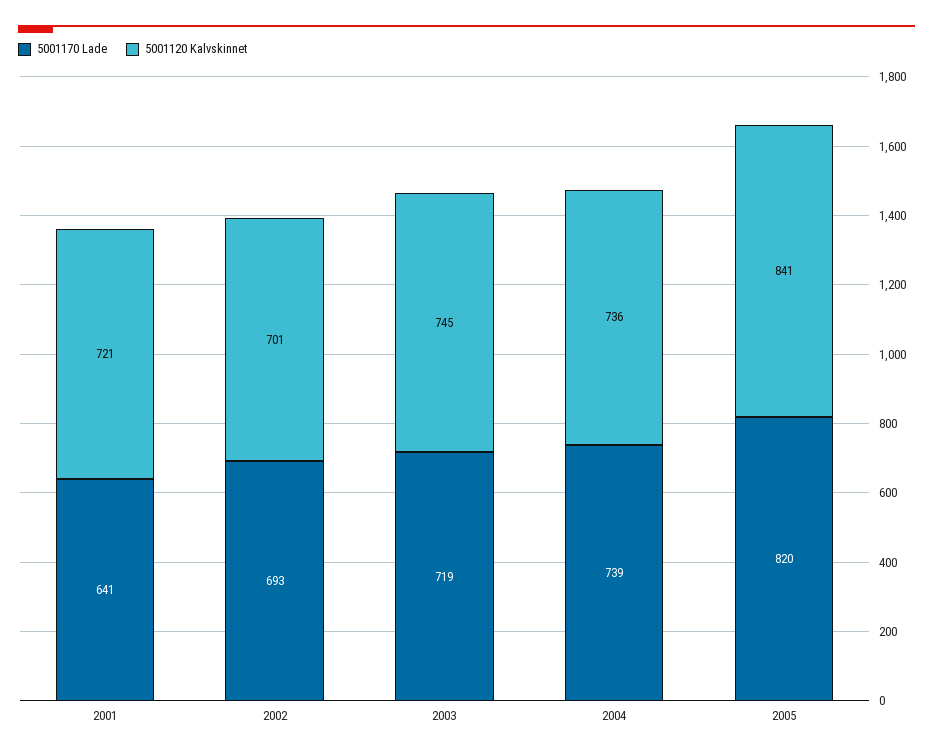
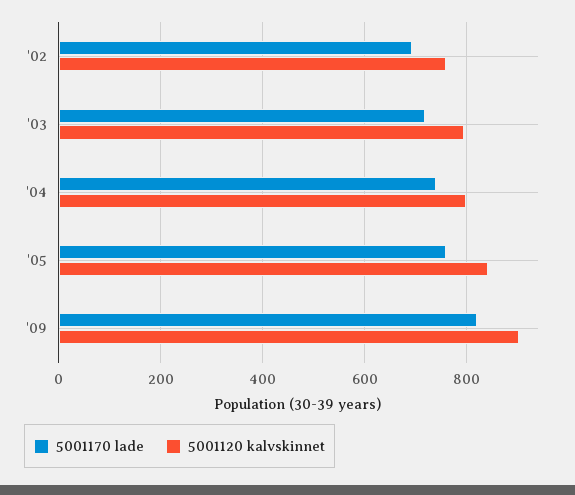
5001170 Lade, 2001: 641 -> none
5001120 Kalvskinnet, 2001: 721 -> none
5001120 Kalvskinnet, 2002: 701 -> 760
5001120 Kalvskinnet, 2003: 745 -> 800
5001120 Kalvskinnet, 2004: 736 -> 800
5001170 Lade, 2005: 820 -> 760
5001170 Lade, '09: none -> 820
5001120 Kalvskinnet, '09: none -> 900

